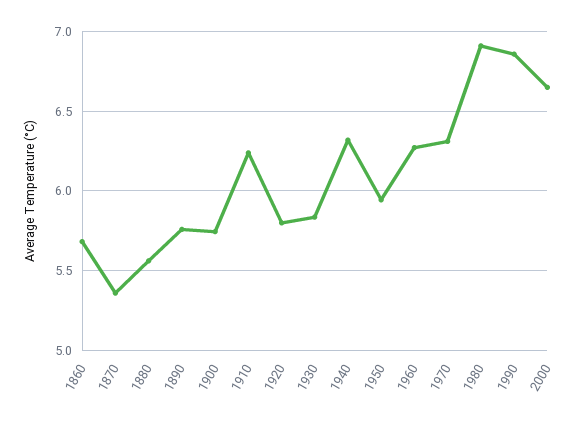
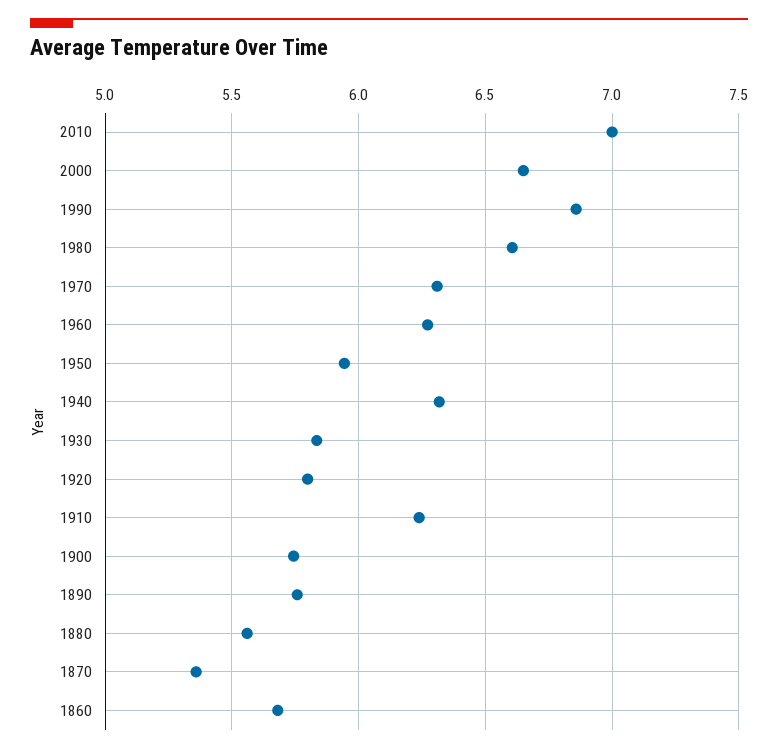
1980: 6.9 -> 6.6
2010: none -> 7

